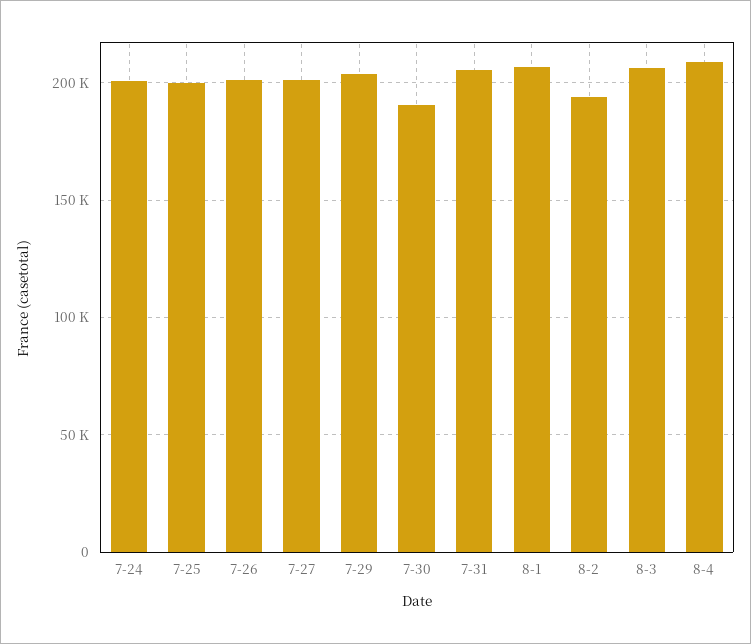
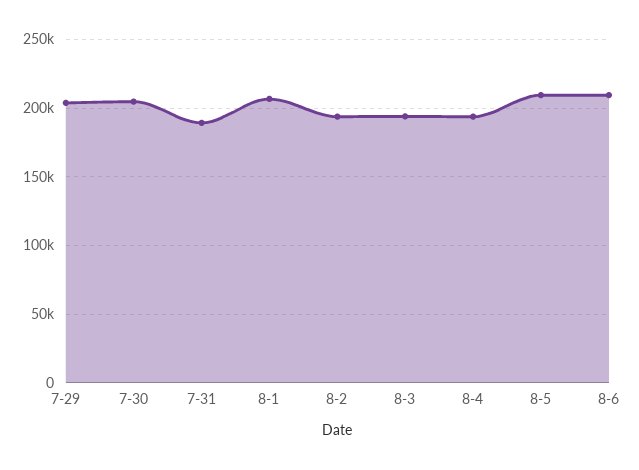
7-24: 200000 -> none
7-25: 200000 -> none
7-26: 200000 -> none
7-27: 200000 -> none
7-30: 190000 -> 205000
7-31: 205000 -> 190000
8-3: 205000 -> 195000
8-4: 210000 -> 195000
8-5: none -> 210000
8-6: none -> 210000

